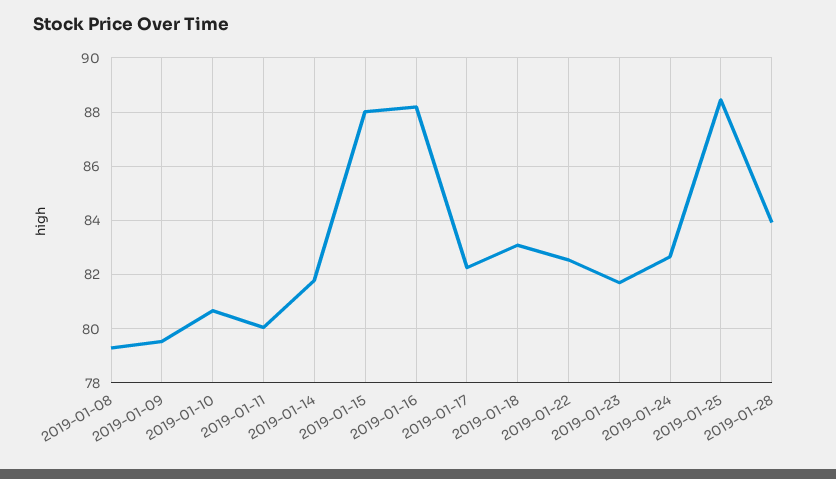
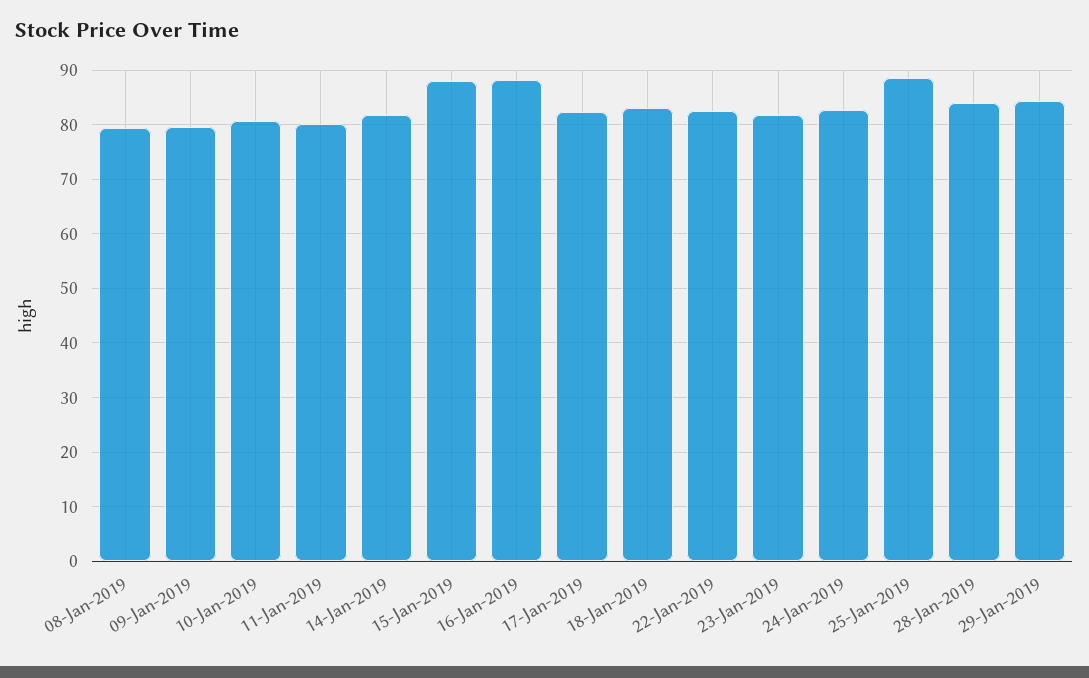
29-Jan-2019: none -> 84

